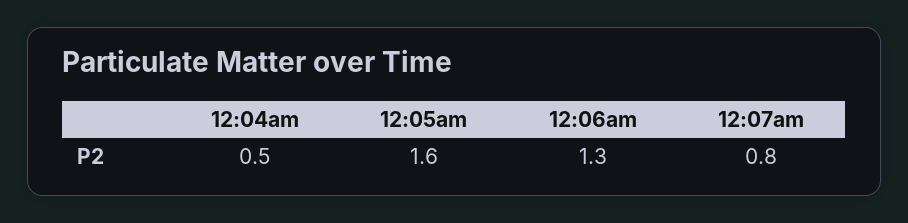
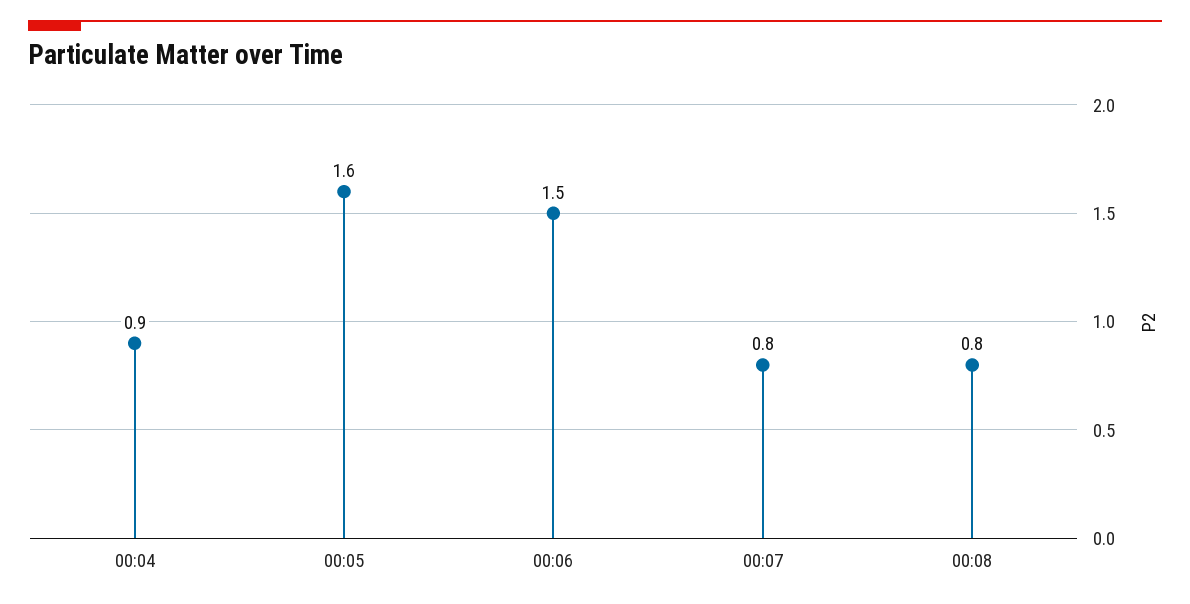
12:04am: 0.5 -> 0.9
12:06am: 1.3 -> 1.5
00:08: none -> 0.8

